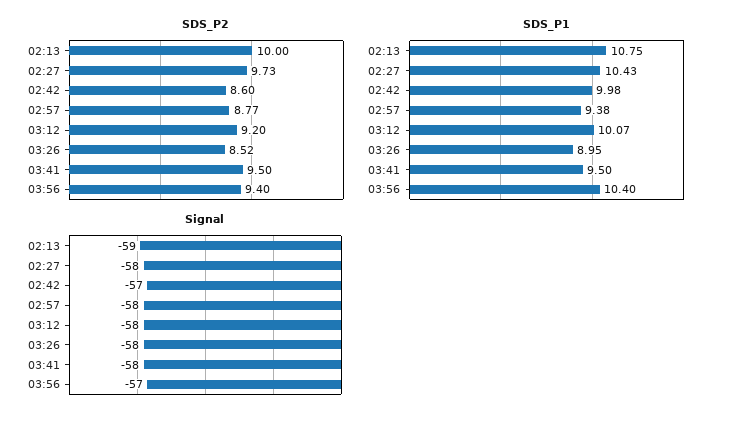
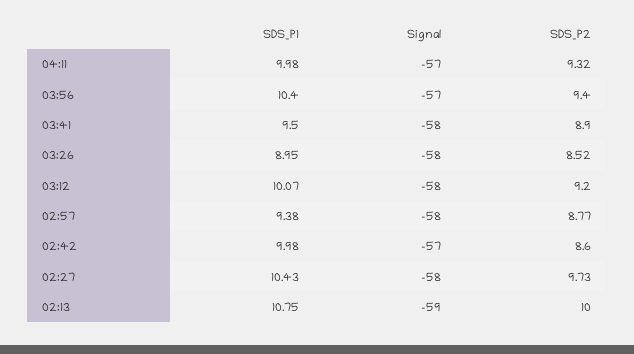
SDS_P2, 03:41: 9.5 -> 8.9
SDS_P1, 04:11: none -> 9.98
Signal, 04:11: none -> -57
SDS_P2, 04:11: none -> 9.32

